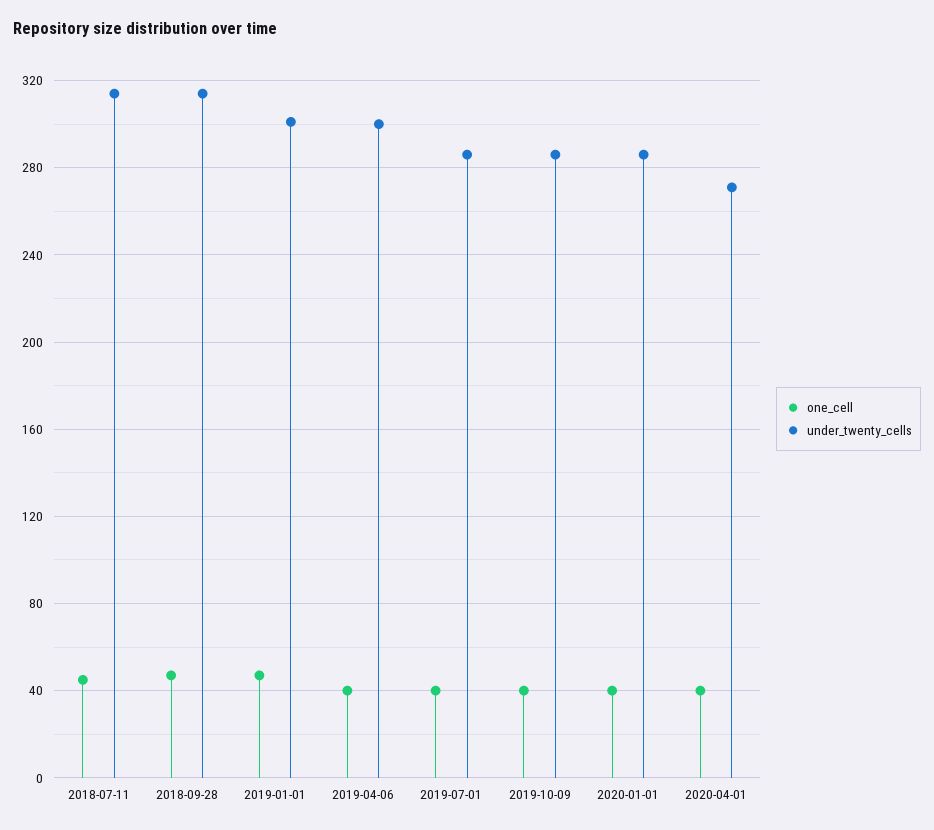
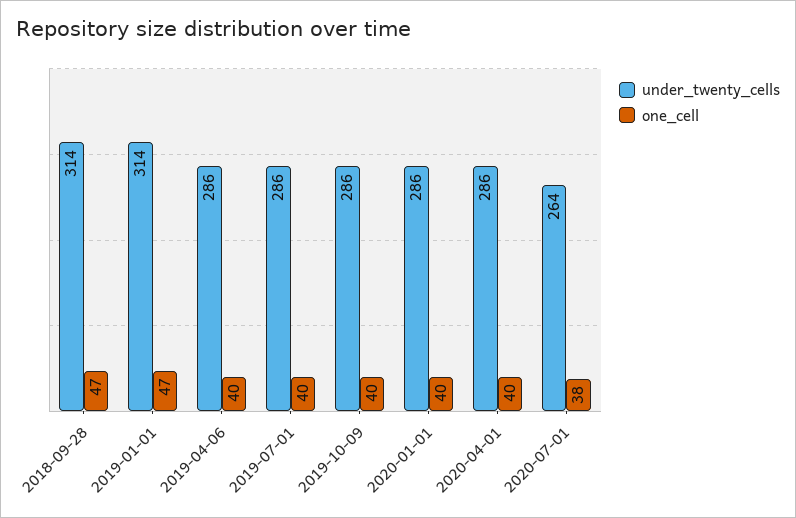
one_cell, 2018-07-11: 45 -> none
under_twenty_cells, 2018-07-11: 315 -> none
under_twenty_cells, 2019-01-01: 300 -> 314
under_twenty_cells, 2019-04-06: 300 -> 286
under_twenty_cells, 2020-04-01: 270 -> 286
under_twenty_cells, 2020-07-01: none -> 264
one_cell, 2020-07-01: none -> 38

